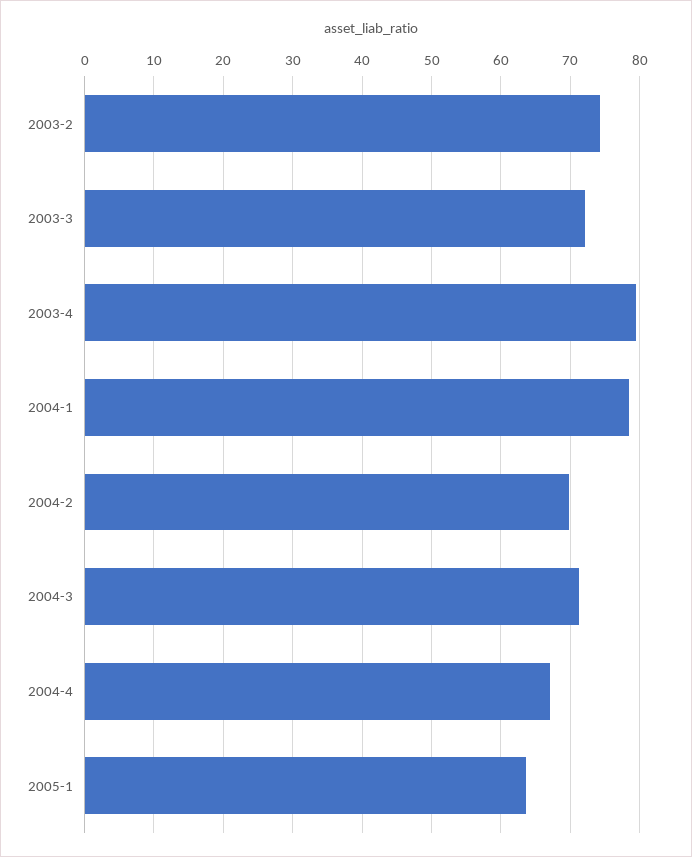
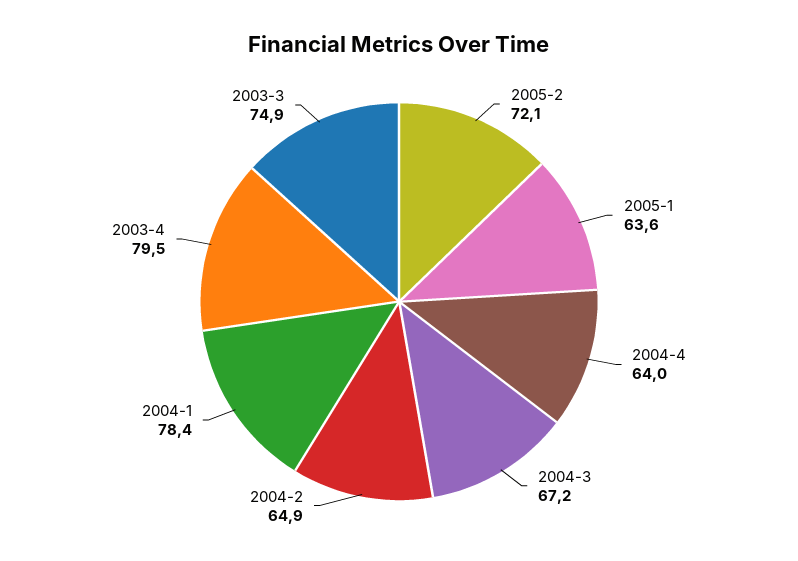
2003-2: 74 -> none
2003-3: 72 -> 74.9
2004-2: 70 -> 64.9
2004-3: 71 -> 67.2
2004-4: 67 -> 64
2005-2: none -> 72.1

